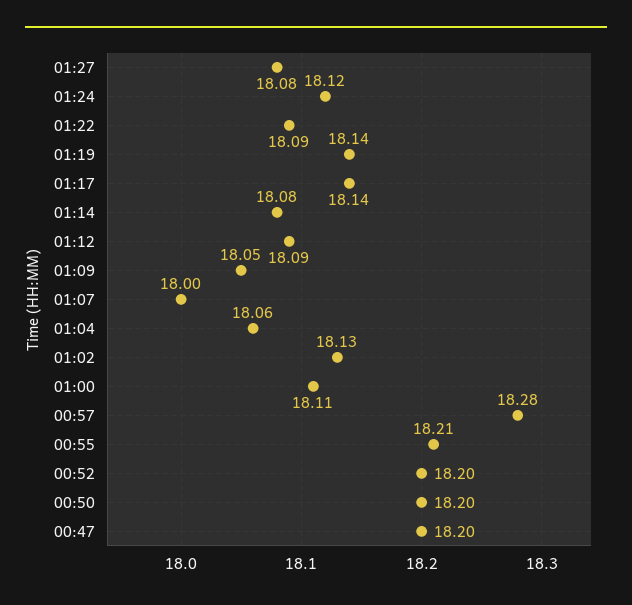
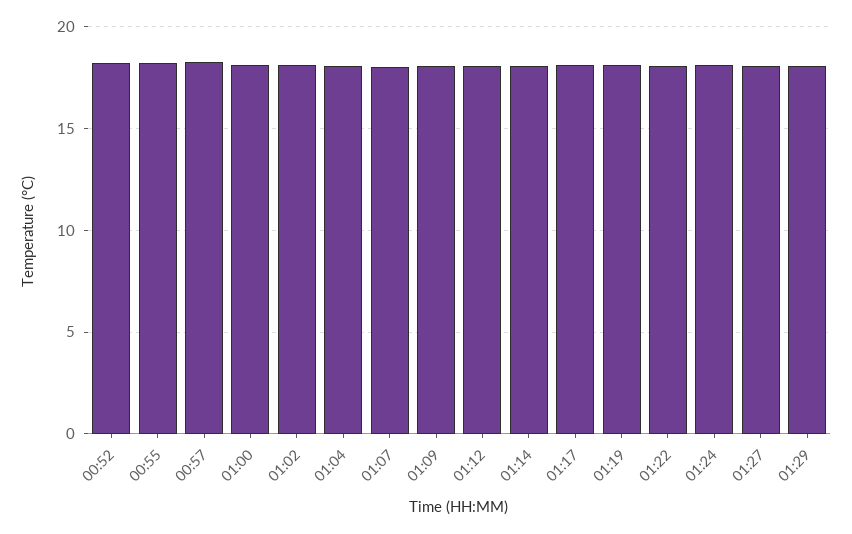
00:50: 18.2 -> none
00:47: 18.2 -> none
01:29: none -> 18

